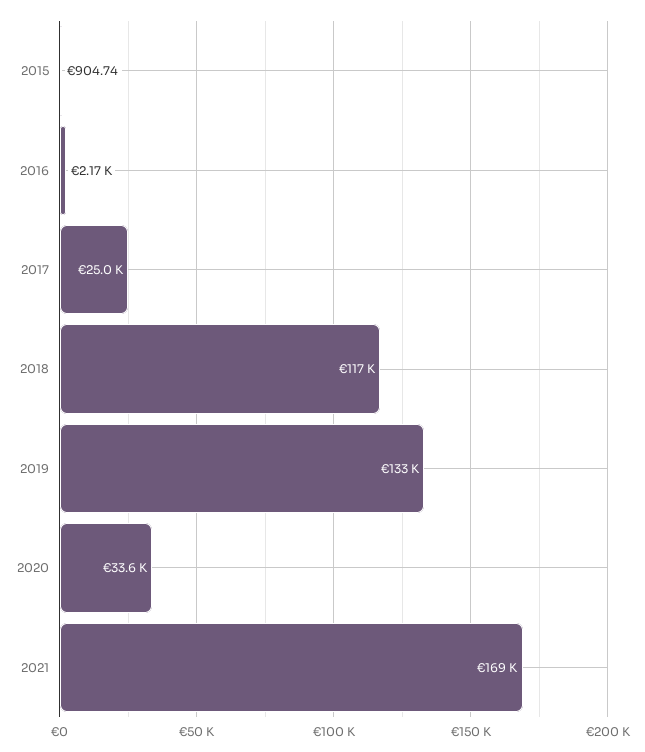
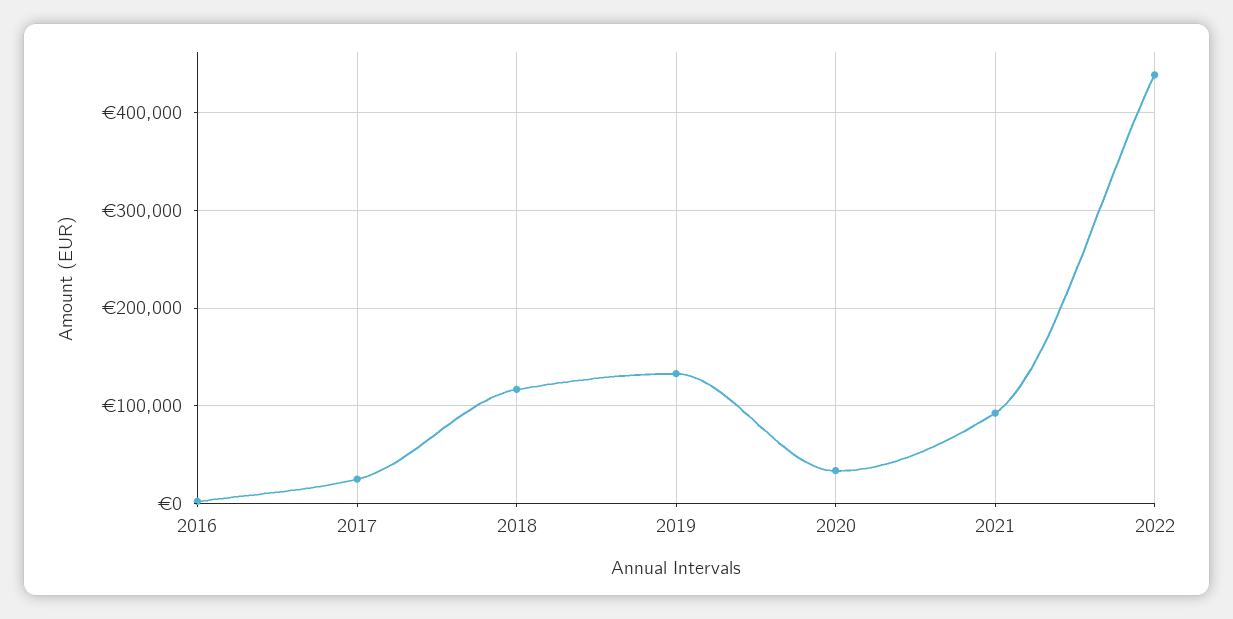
2015: 904.74 -> none
2021: 169000 -> 90000
2022: none -> 440000

